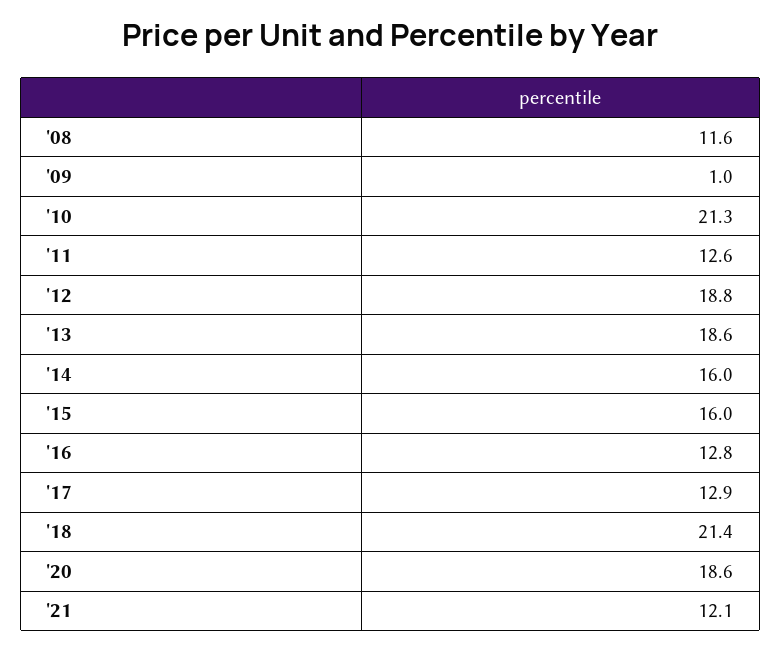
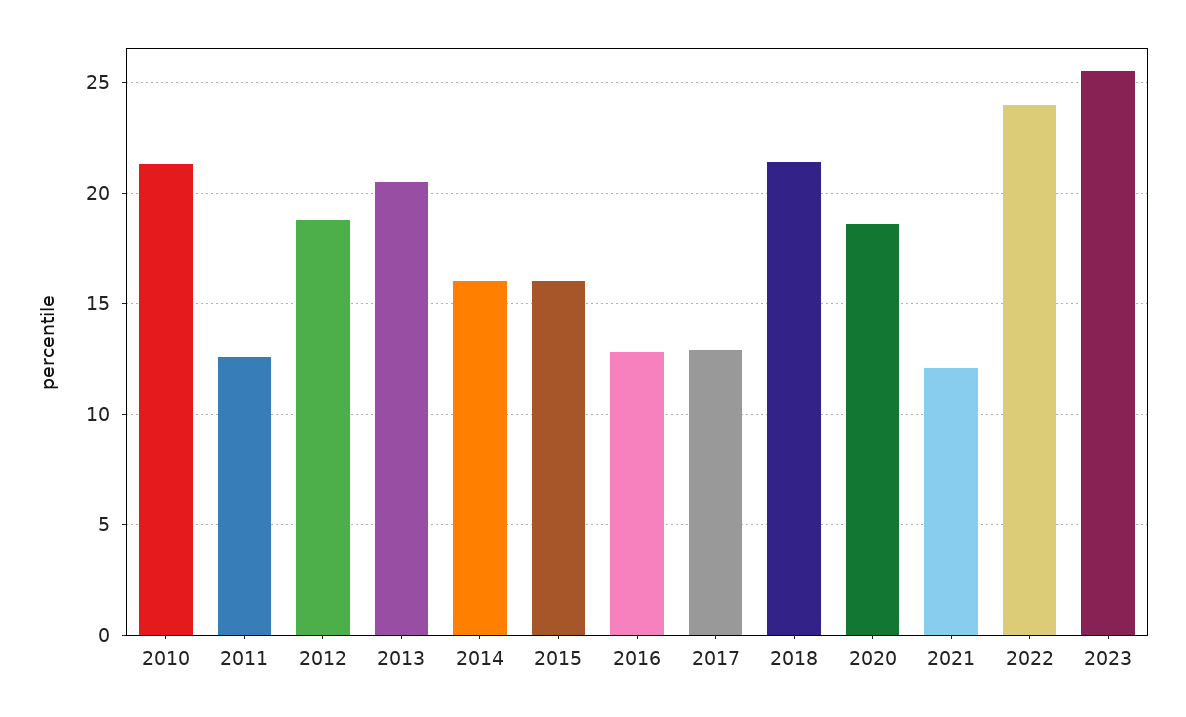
'08: 11.6 -> none
'09: 1 -> none
'13: 18.6 -> 20.5
2022: none -> 24
2023: none -> 25.5

